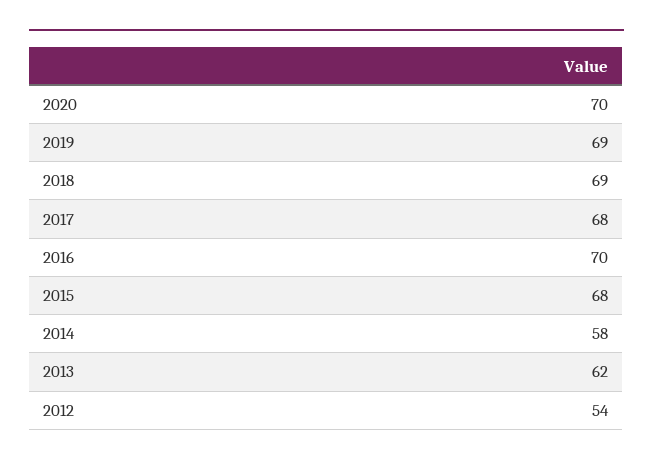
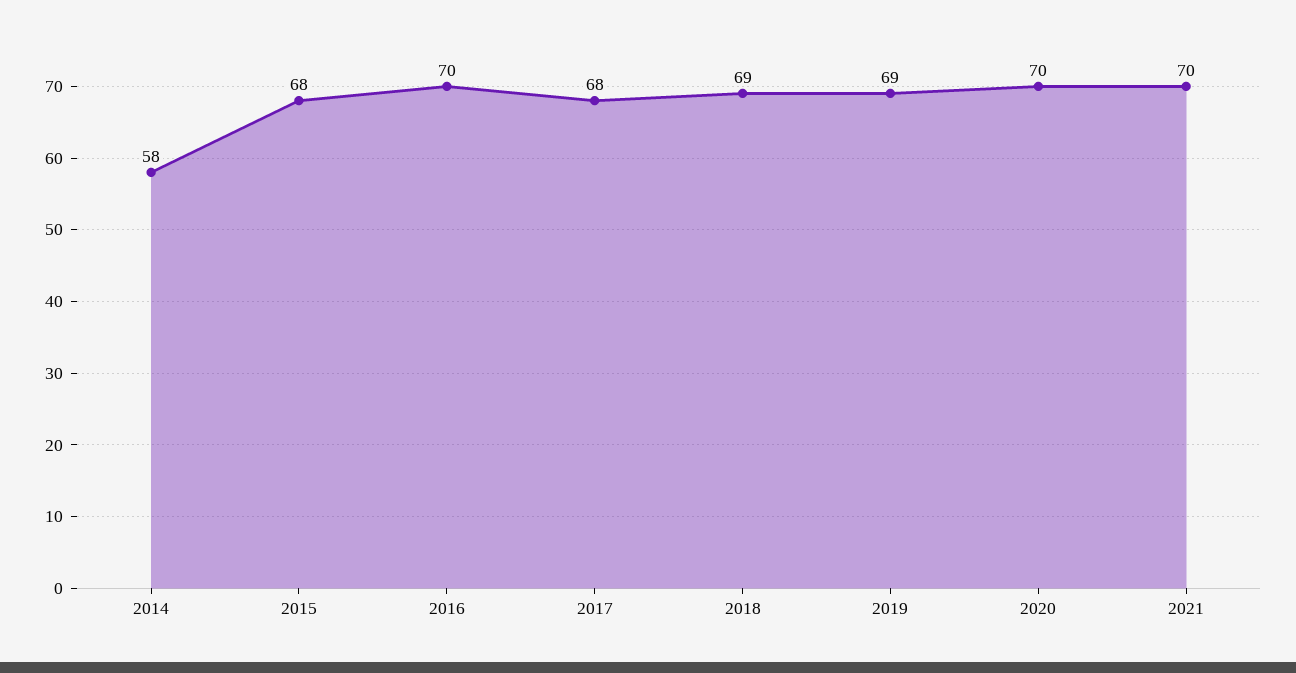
2013: 62 -> none
2012: 54 -> none
2021: none -> 70

